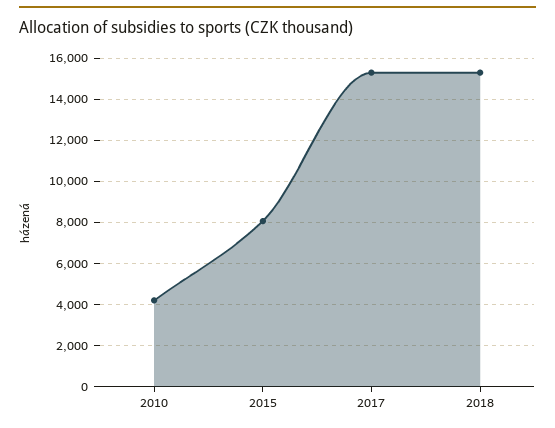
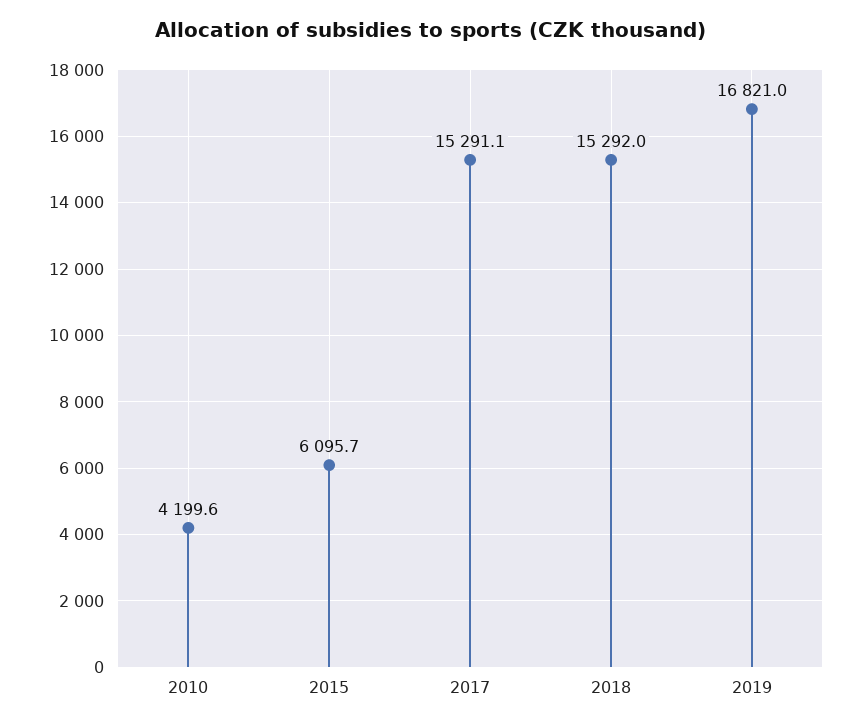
2015: 8000 -> 6095.7
2019: none -> 16821

